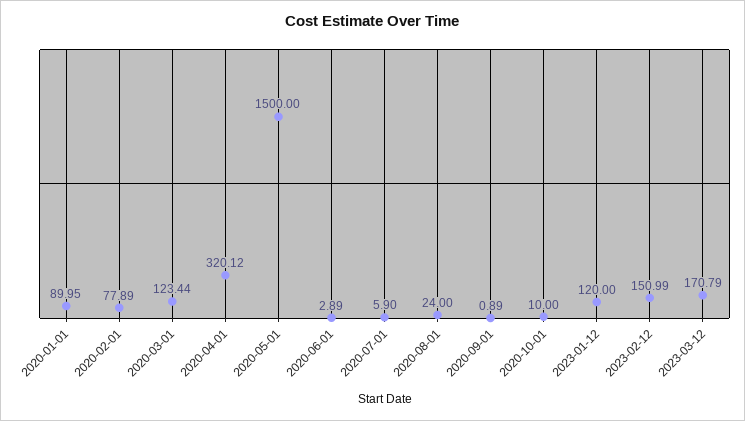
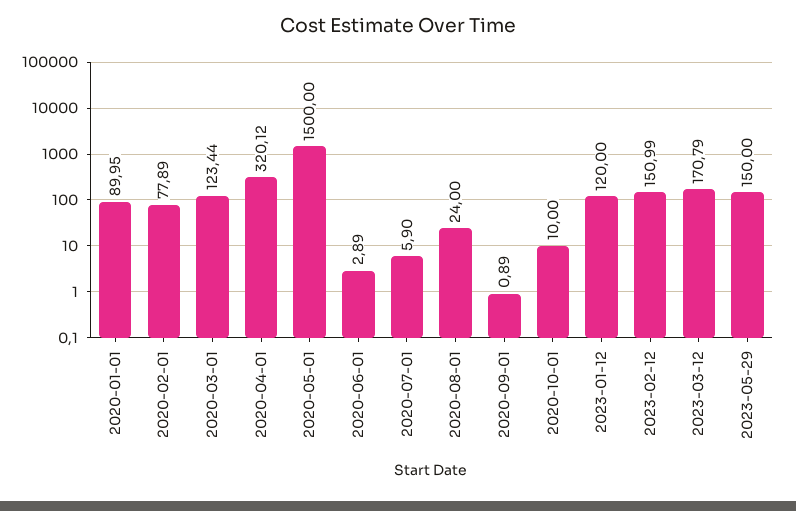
2023-05-29: none -> 150

